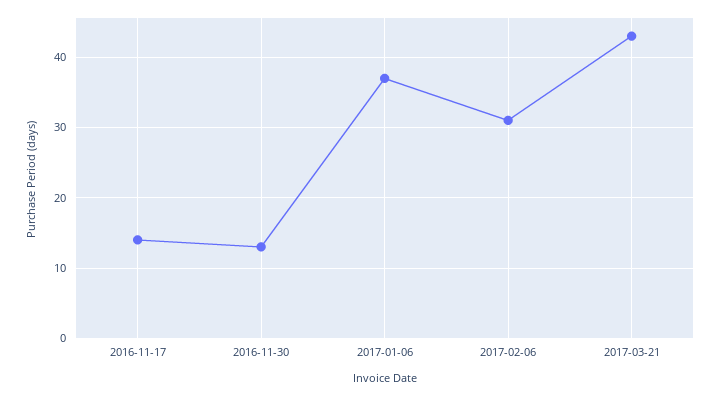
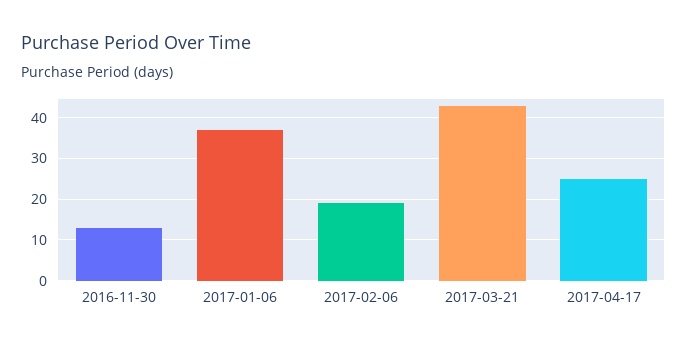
2016-11-17: 14 -> none
2017-02-06: 31 -> 20
2017-04-17: none -> 25

